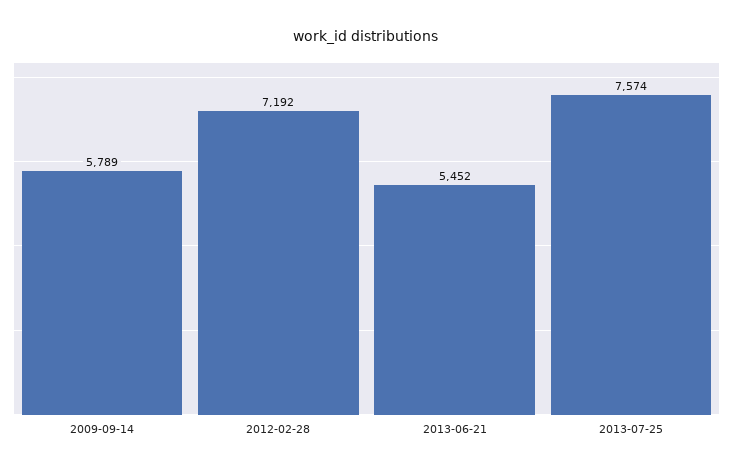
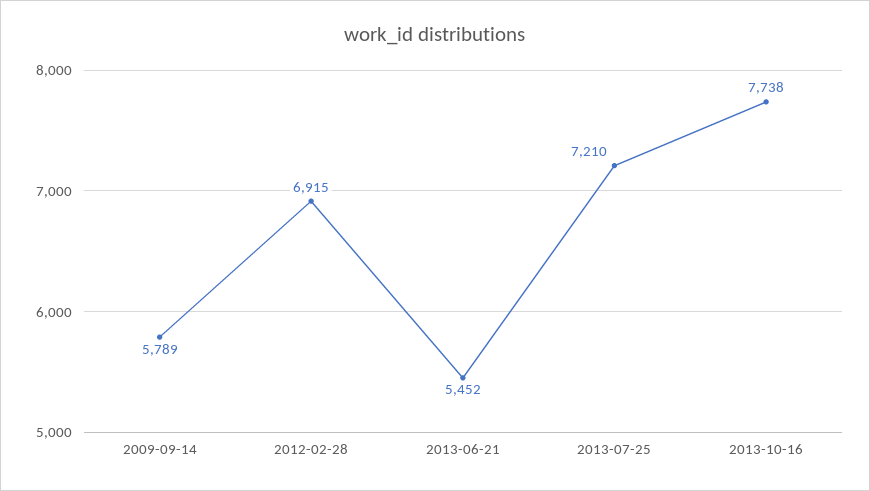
2012-02-28: 7192 -> 6915
2013-07-25: 7574 -> 7210
2013-10-16: none -> 7738

